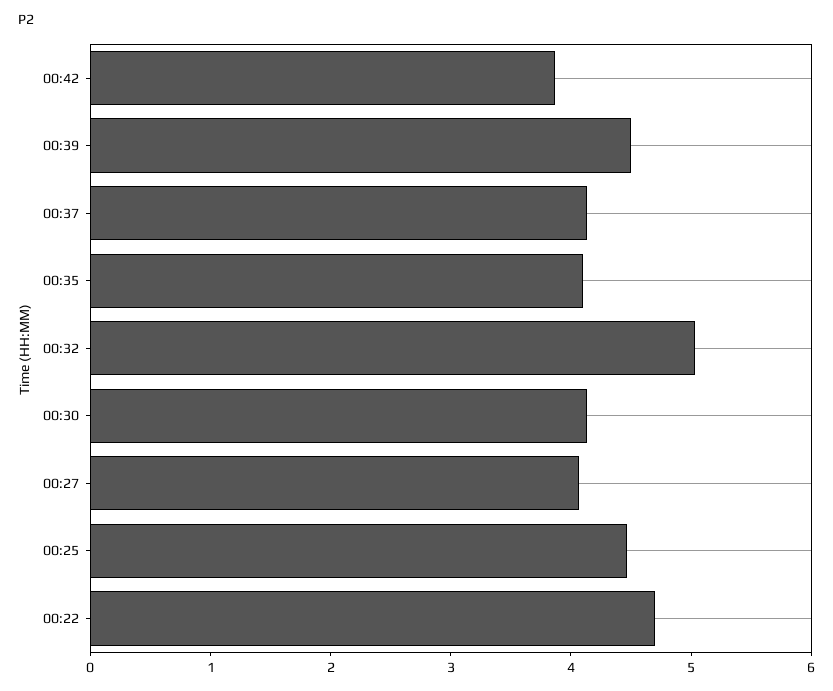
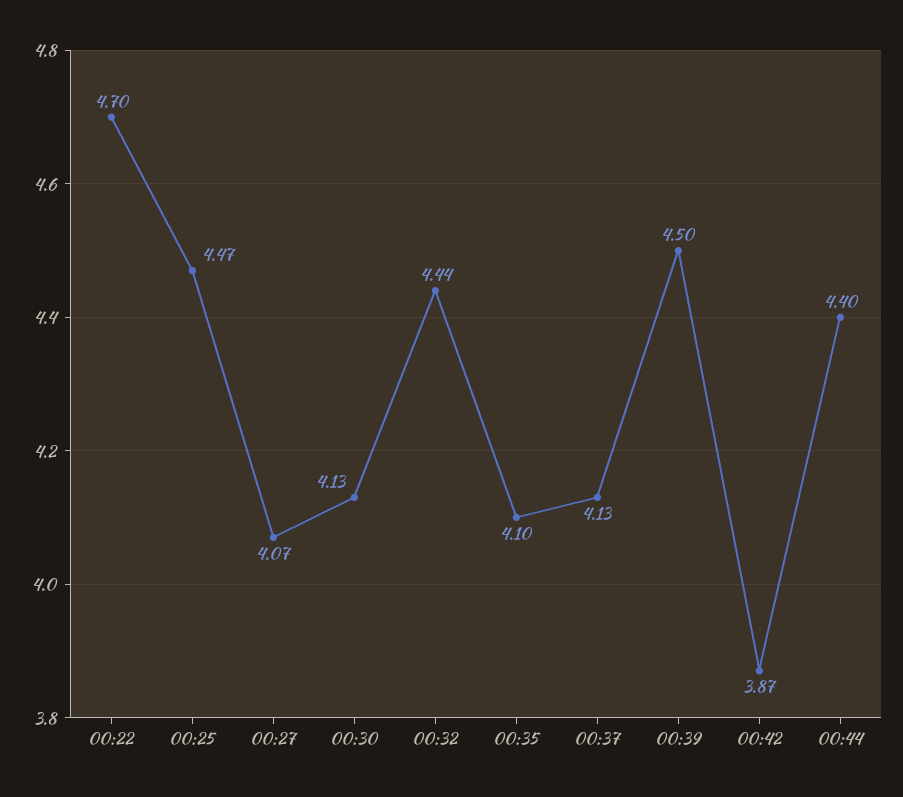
00:32: 5 -> 4.44
00:44: none -> 4.4

